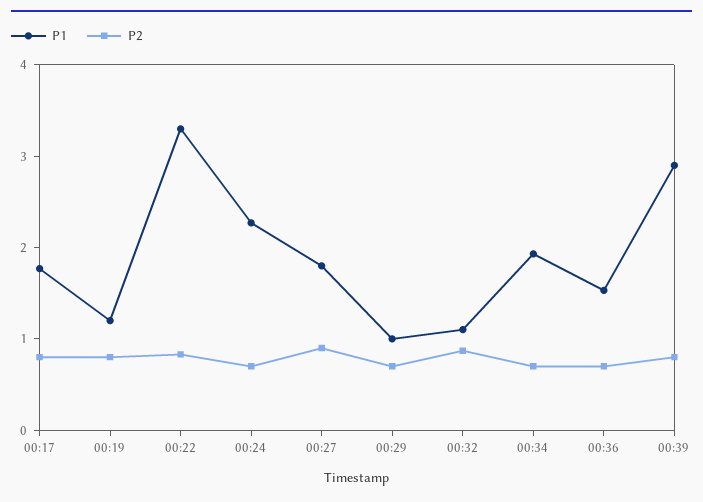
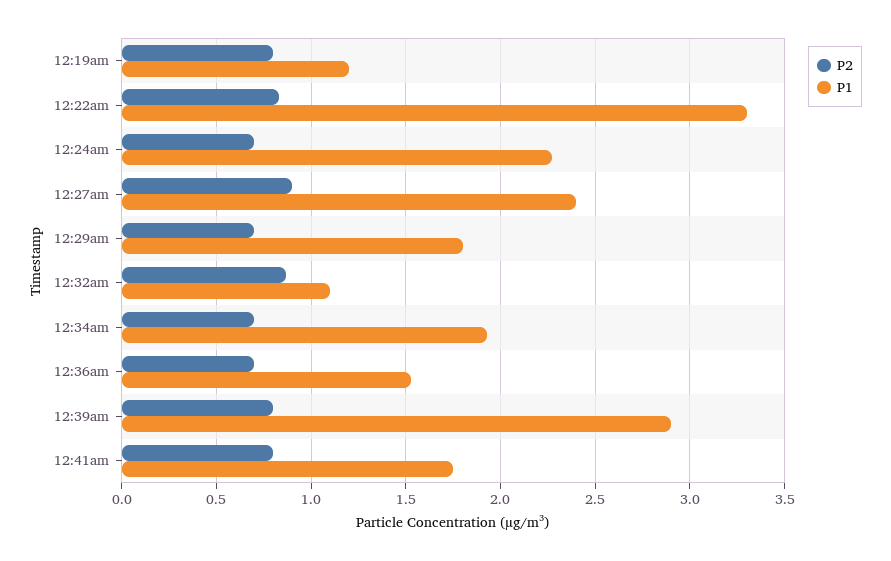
P1, 00:17: 1.8 -> none
P2, 00:17: 0.8 -> none
P1, 00:27: 1.8 -> 2.4
P1, 00:29: 1 -> 1.8
P2, 12:41am: none -> 0.8
P1, 12:41am: none -> 1.75

